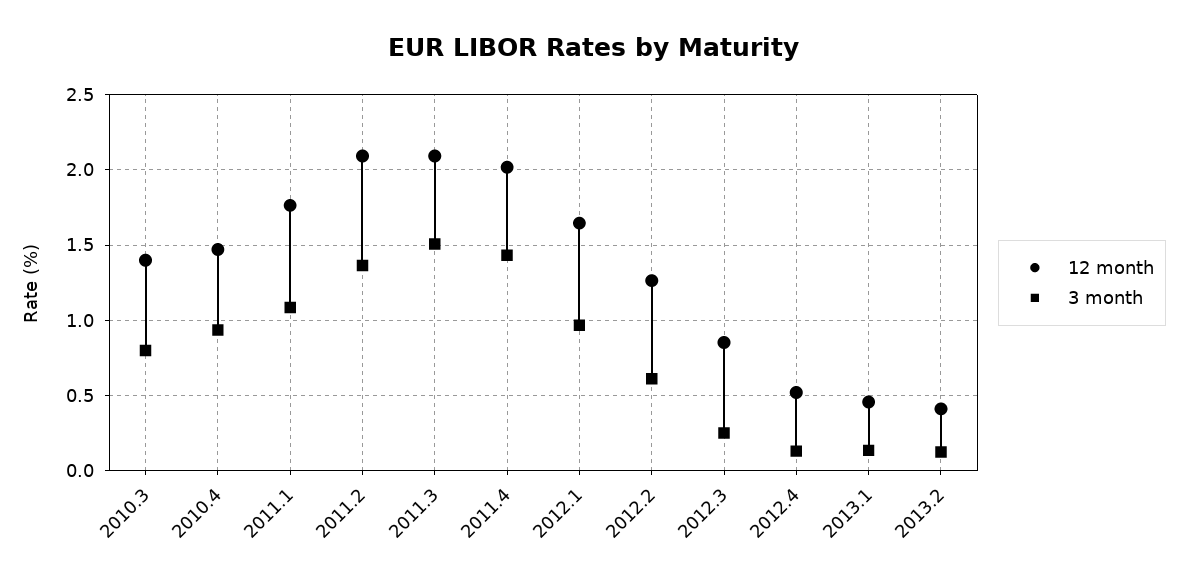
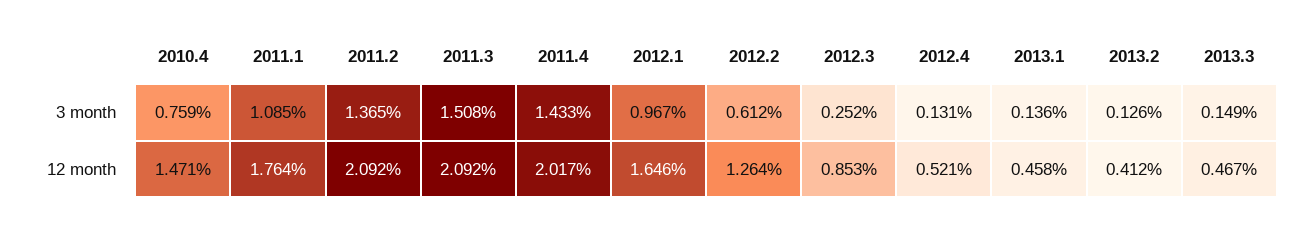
12 month, 2010.3: 1.4 -> none
3 month, 2010.3: 0.8 -> none
3 month, 2010.4: 0.95 -> 0.759
3 month, 2013.3: none -> 0.149
12 month, 2013.3: none -> 0.467

